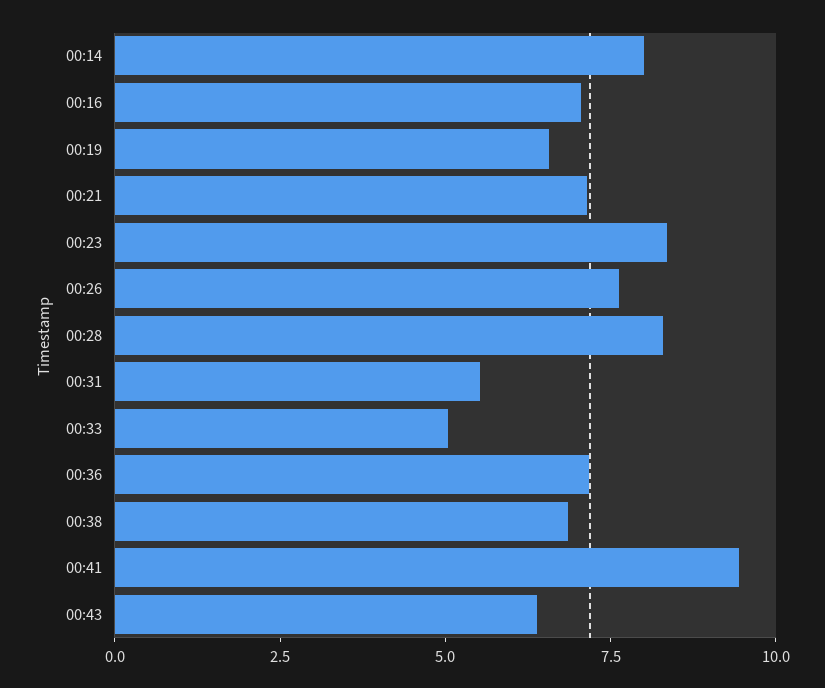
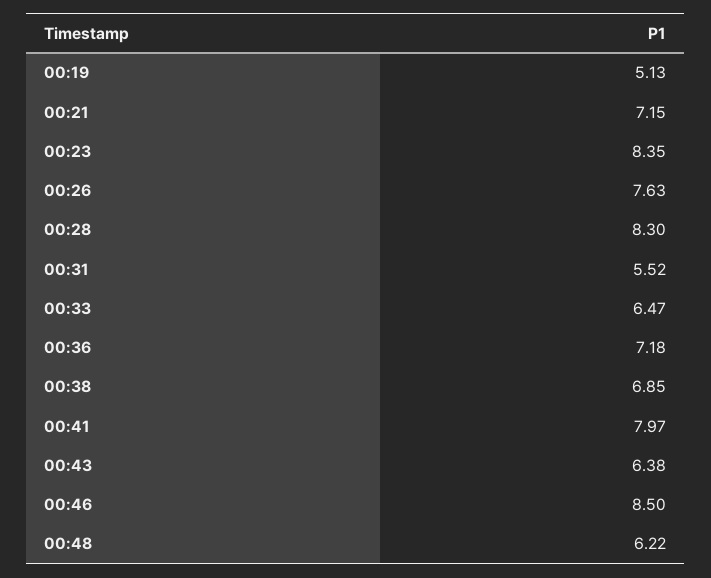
00:14: 8 -> none
00:16: 7 -> none
00:19: 6.5 -> 5.13
00:33: 5 -> 6.47
00:41: 9.5 -> 7.97
00:46: none -> 8.5
00:48: none -> 6.22

